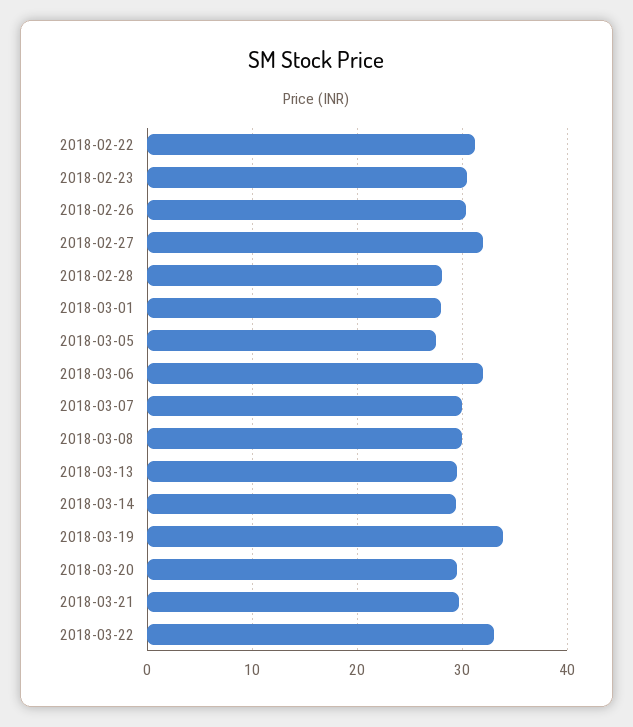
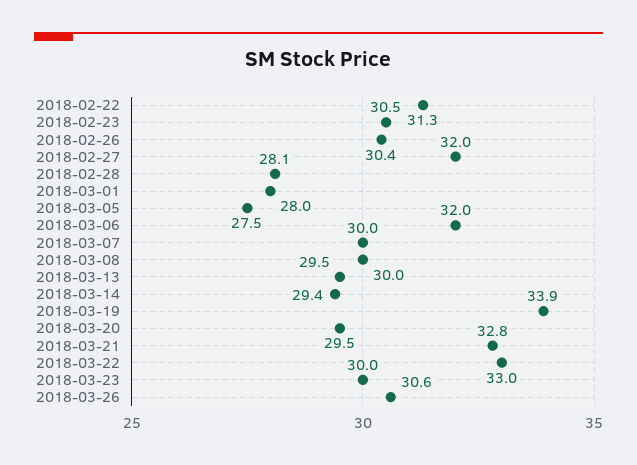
2018-03-21: 30 -> 32.8
2018-03-23: none -> 30
2018-03-26: none -> 30.6

